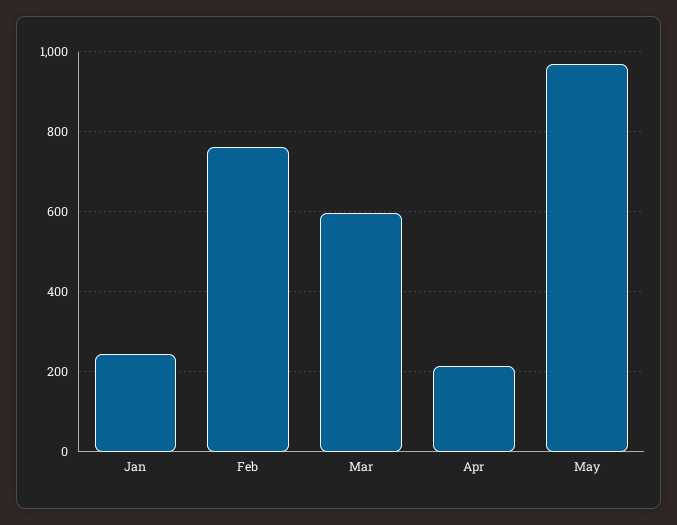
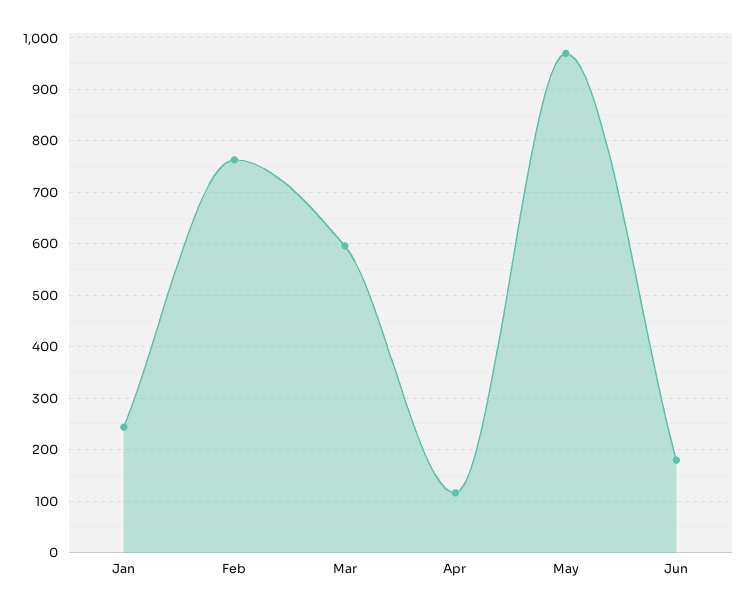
Apr: 220 -> 120
Jun: none -> 180

